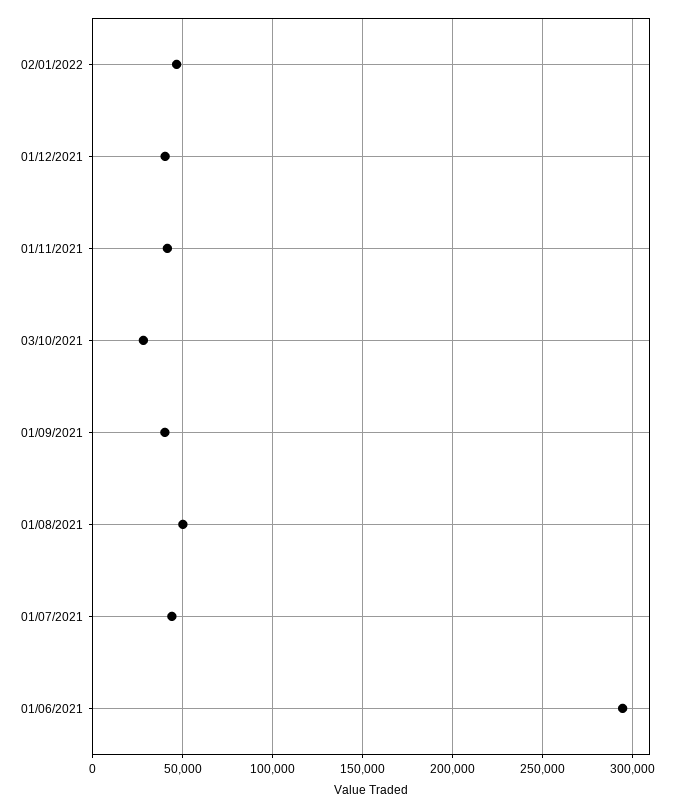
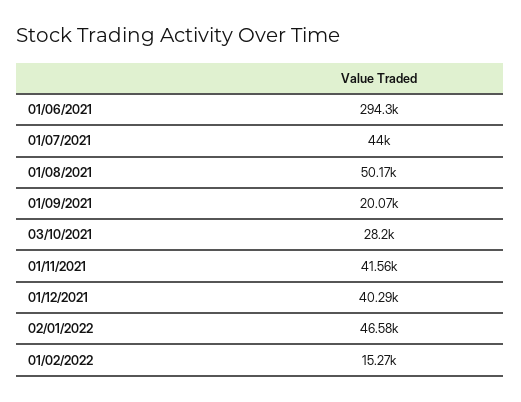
01/09/2021: 40000 -> 20070
01/02/2022: none -> 15270

